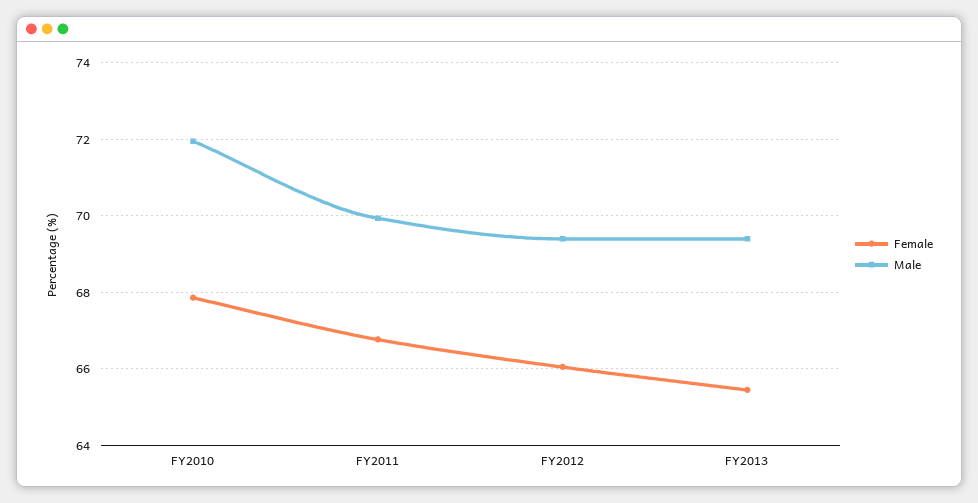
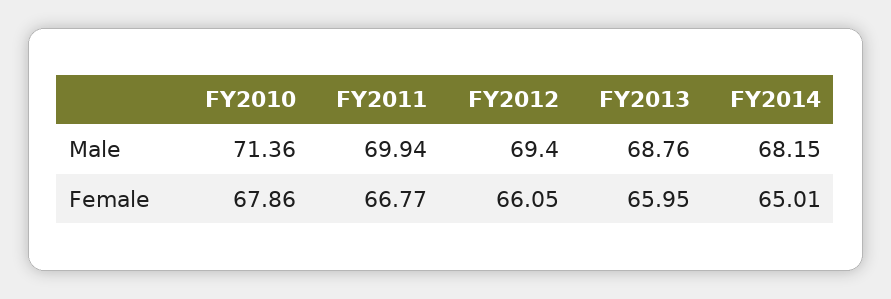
Male, FY2010: 72 -> 71.36
Female, FY2013: 65.4 -> 65.95
Male, FY2013: 69.4 -> 68.76
Male, FY2014: none -> 68.15
Female, FY2014: none -> 65.01

